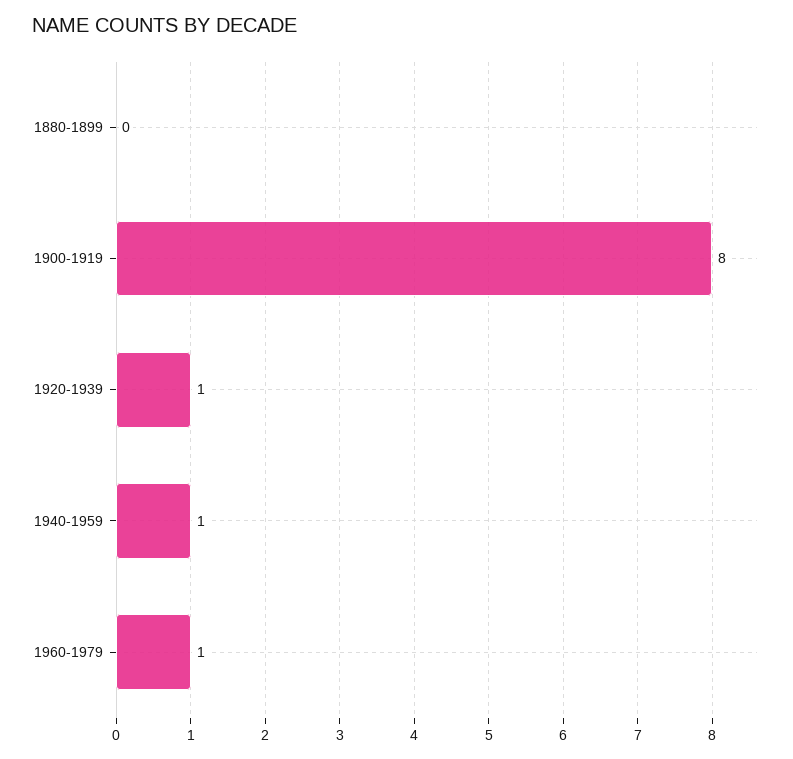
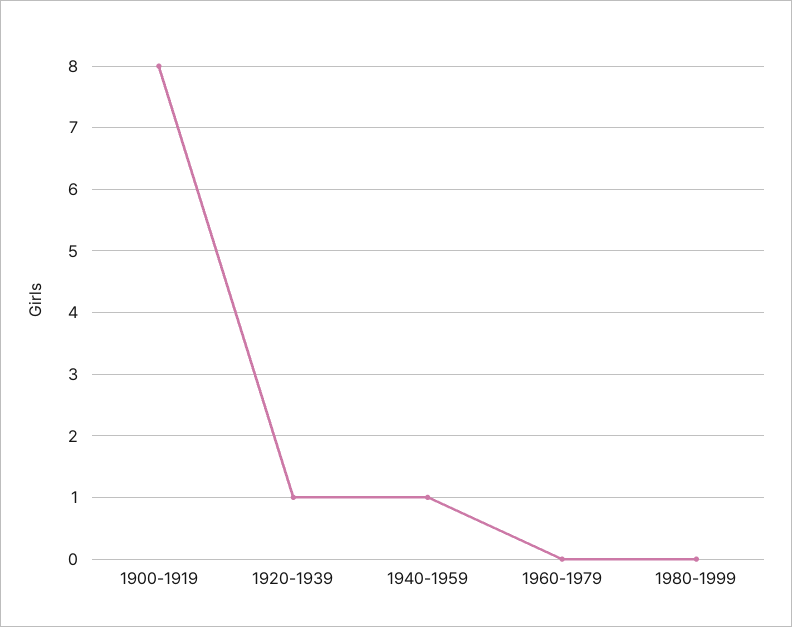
1880-1899: 0 -> none
1960-1979: 1 -> 0
1980-1999: none -> 0

